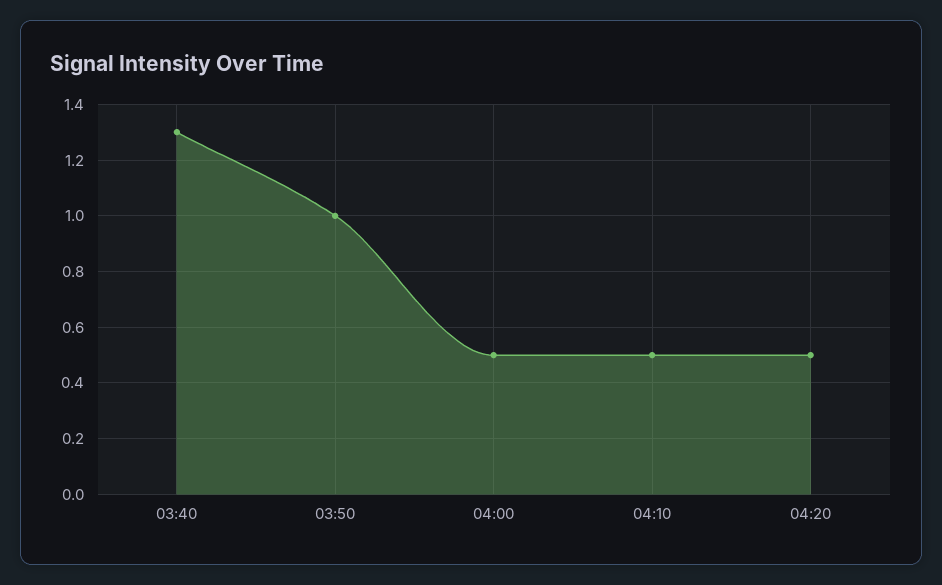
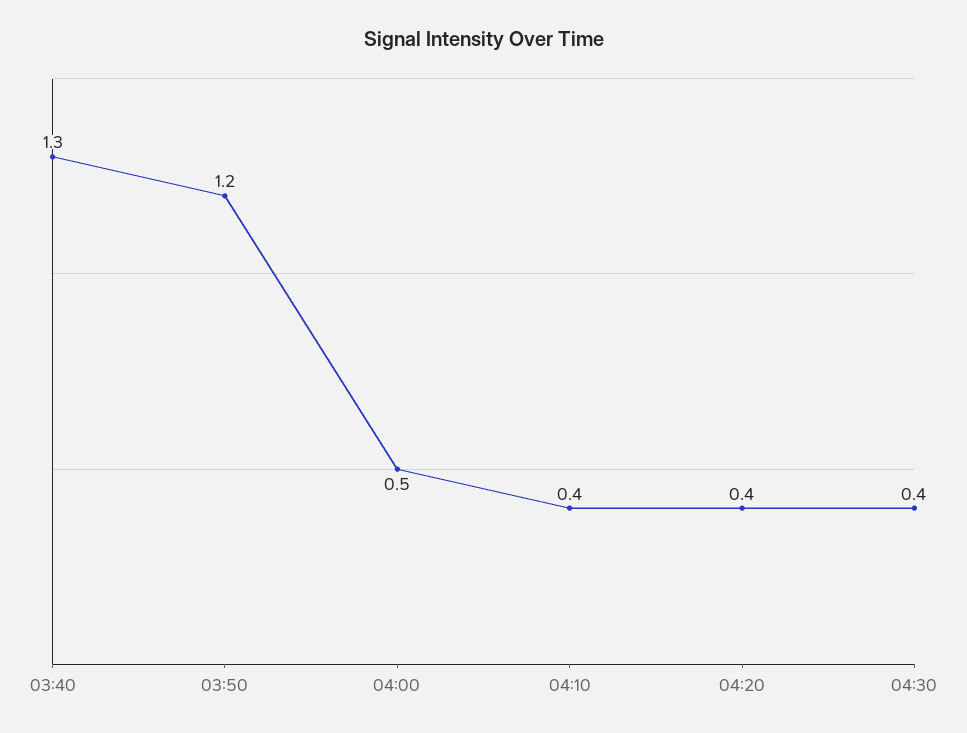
03:50: 1 -> 1.2
04:10: 0.5 -> 0.4
04:20: 0.5 -> 0.4
04:30: none -> 0.4

